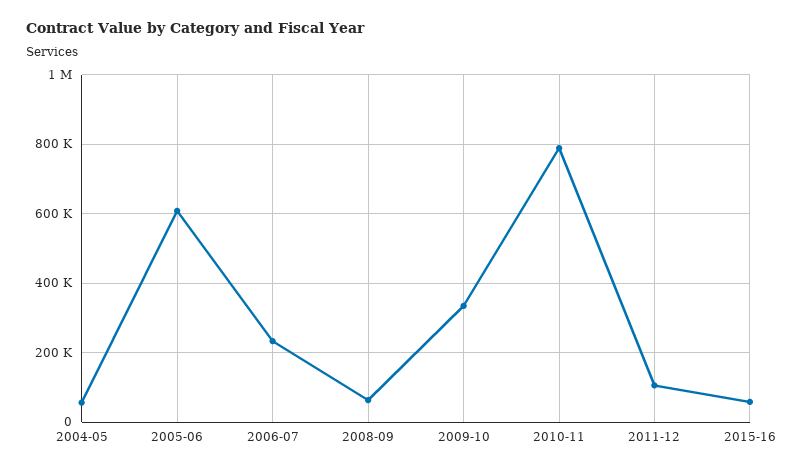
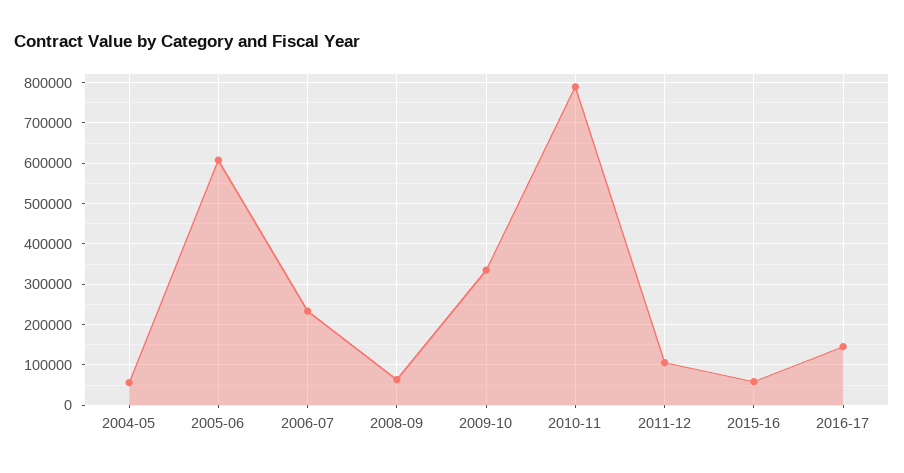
2016-17: none -> 140000

